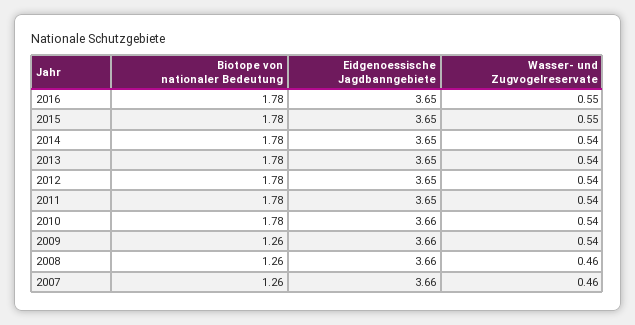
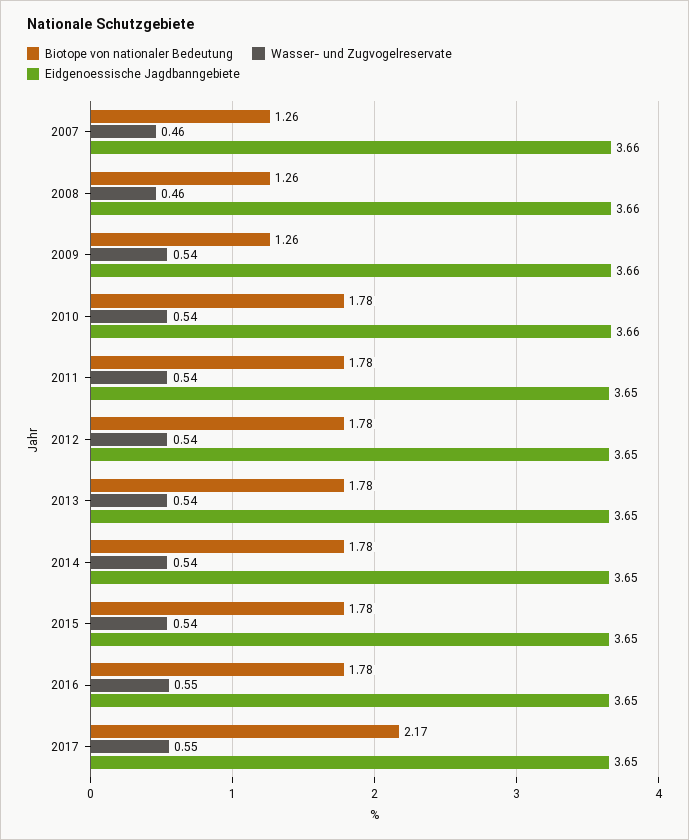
Wasser- und Zugvogelreservate, 2015: 0.55 -> 0.54
Biotope von nationaler Bedeutung, 2017: none -> 2.17
Wasser- und Zugvogelreservate, 2017: none -> 0.55
Eidgenoessische Jagdbanngebiete, 2017: none -> 3.65

